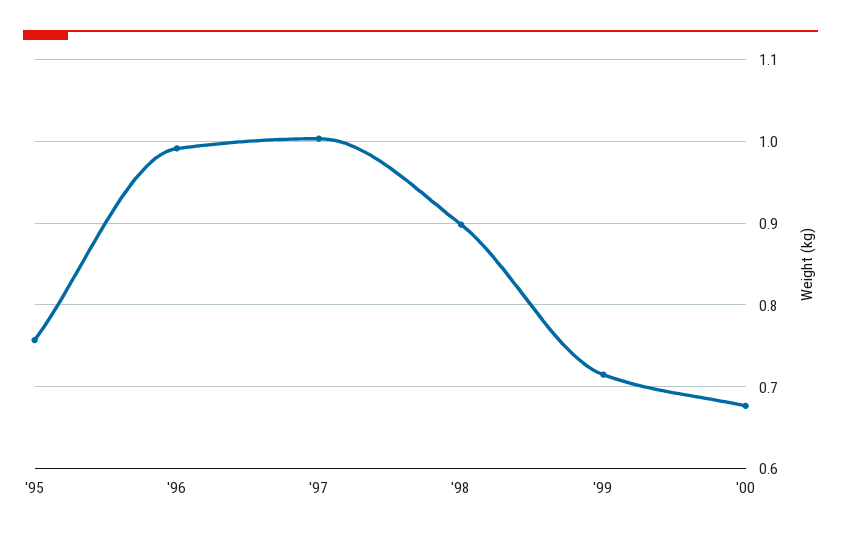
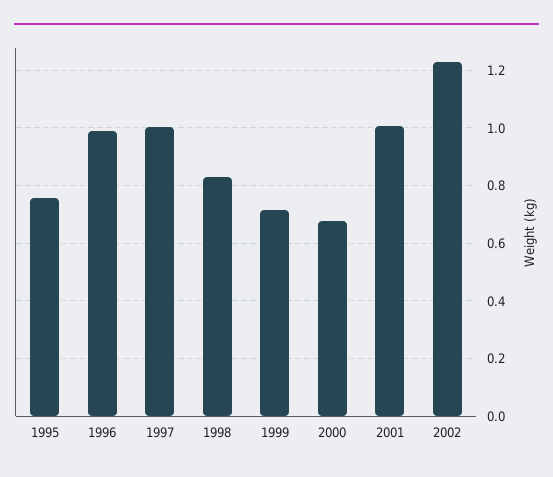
'98: 0.9 -> 0.825
2001: none -> 1
2002: none -> 1.225

